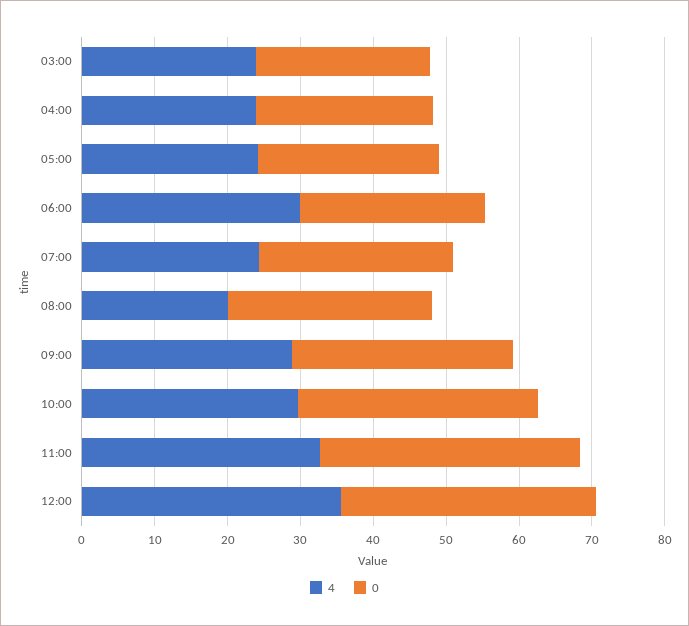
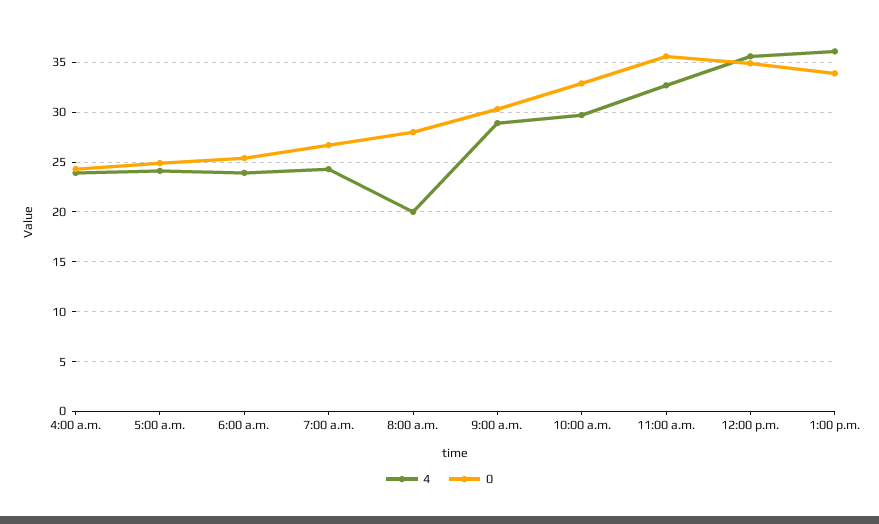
4, 03:00: 24 -> none
0, 03:00: 24 -> none
4, 06:00: 30 -> 24
4, 1:00 p.m.: none -> 36
0, 1:00 p.m.: none -> 34

